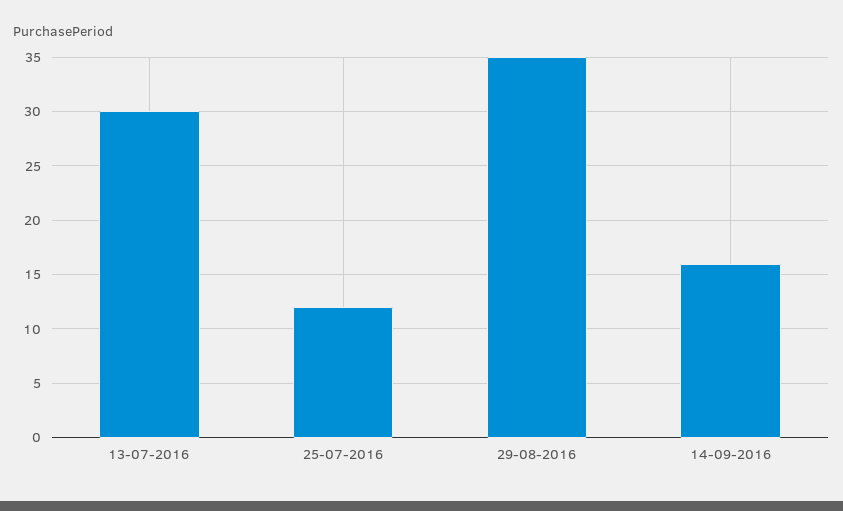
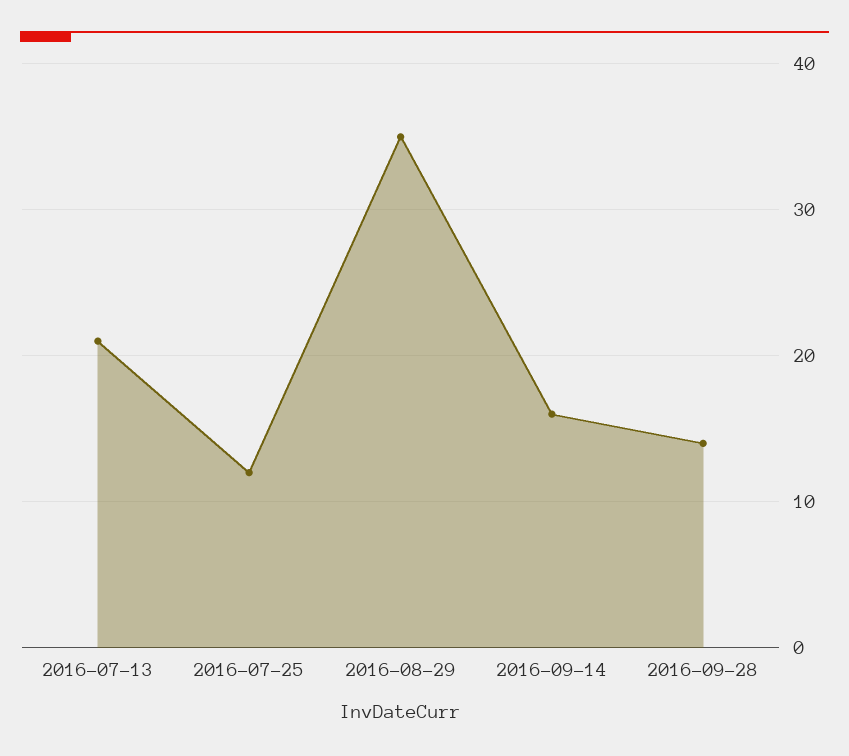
13-07-2016: 30 -> 21
2016-09-28: none -> 14

